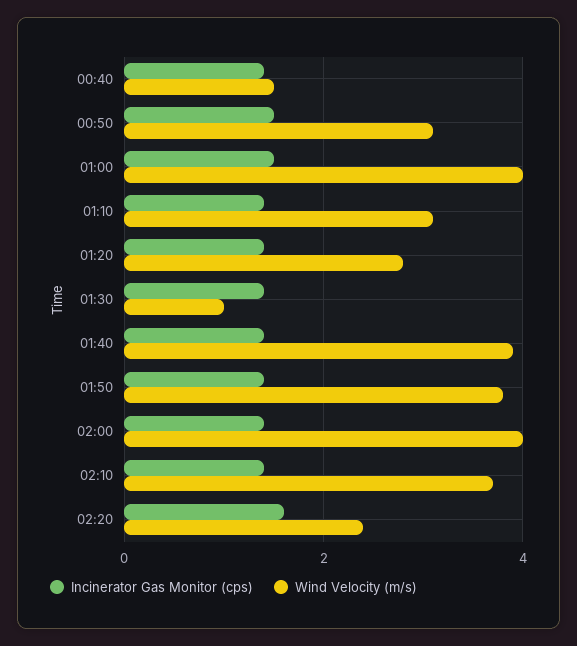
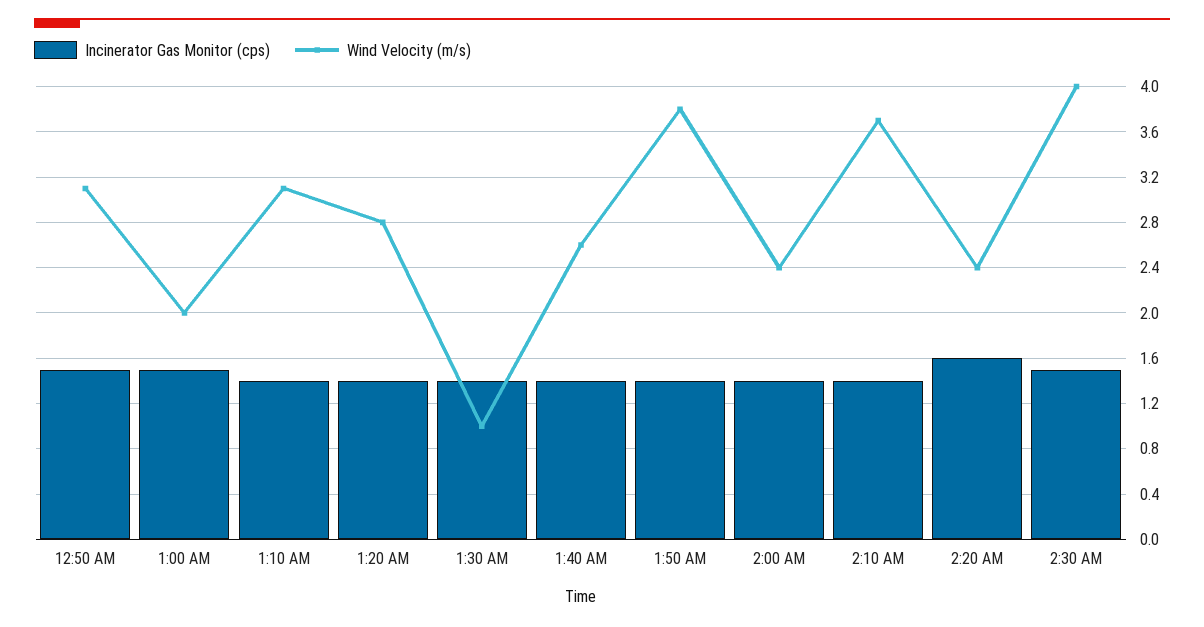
Incinerator Gas Monitor (cps), 00:40: 1.5 -> none
Wind Velocity (m/s), 00:40: 1.5 -> none
Wind Velocity (m/s), 01:00: 4 -> 2
Wind Velocity (m/s), 01:40: 4 -> 2.6
Wind Velocity (m/s), 02:00: 4 -> 2.4
Incinerator Gas Monitor (cps), 2:30 AM: none -> 1.5
Wind Velocity (m/s), 2:30 AM: none -> 4

